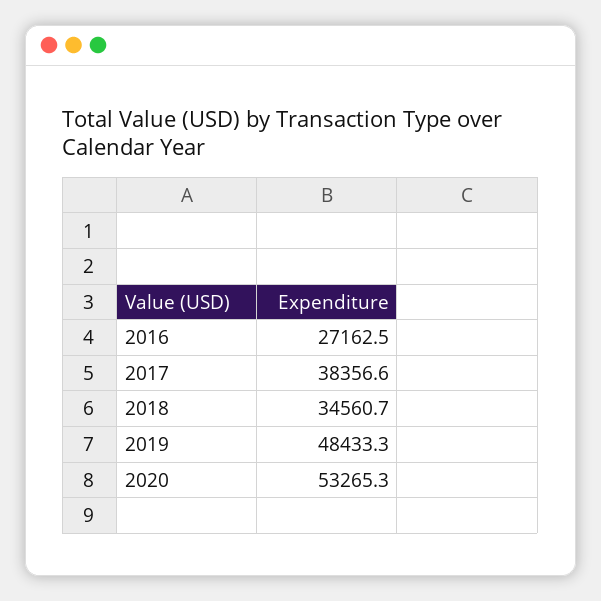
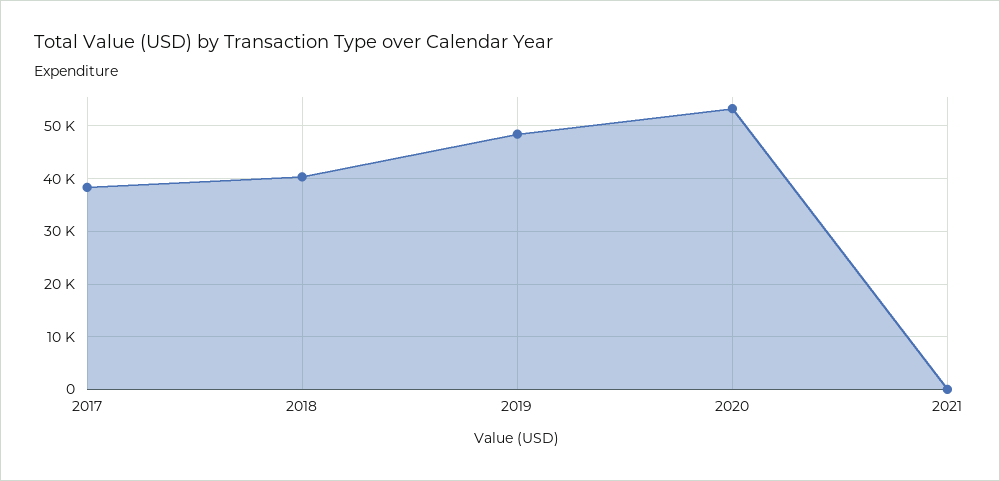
2016: 27162.5 -> none
2018: 34560.7 -> 40000
2021: none -> 0

